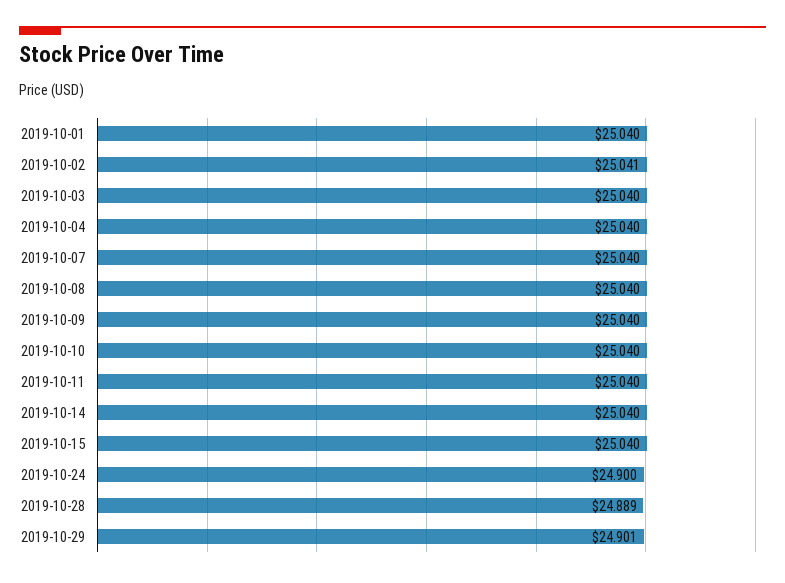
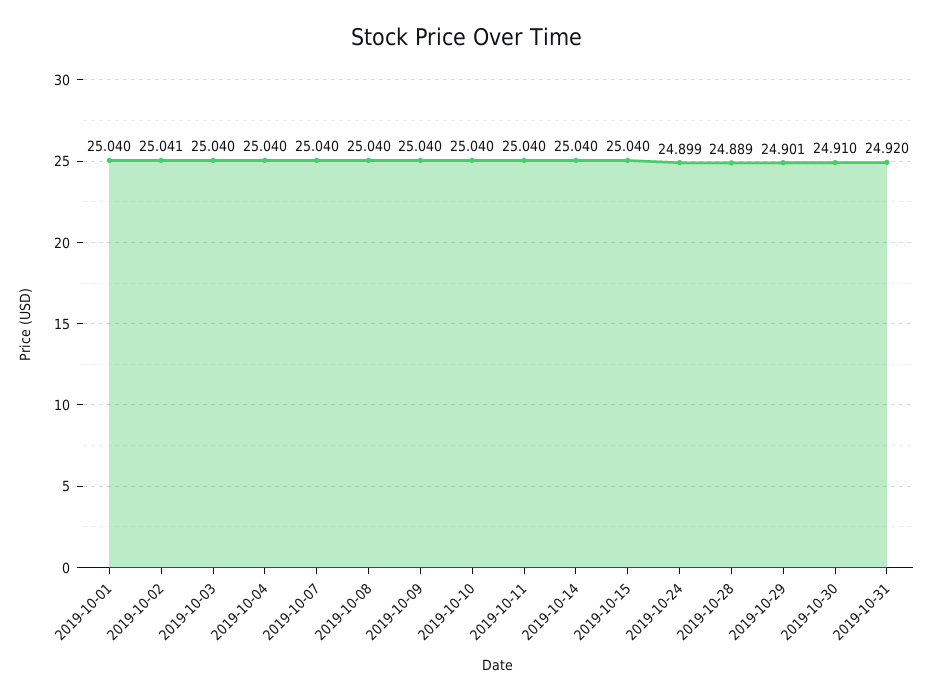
2019-10-24: 24.9 -> 24.899
2019-10-30: none -> 24.91
2019-10-31: none -> 24.92

